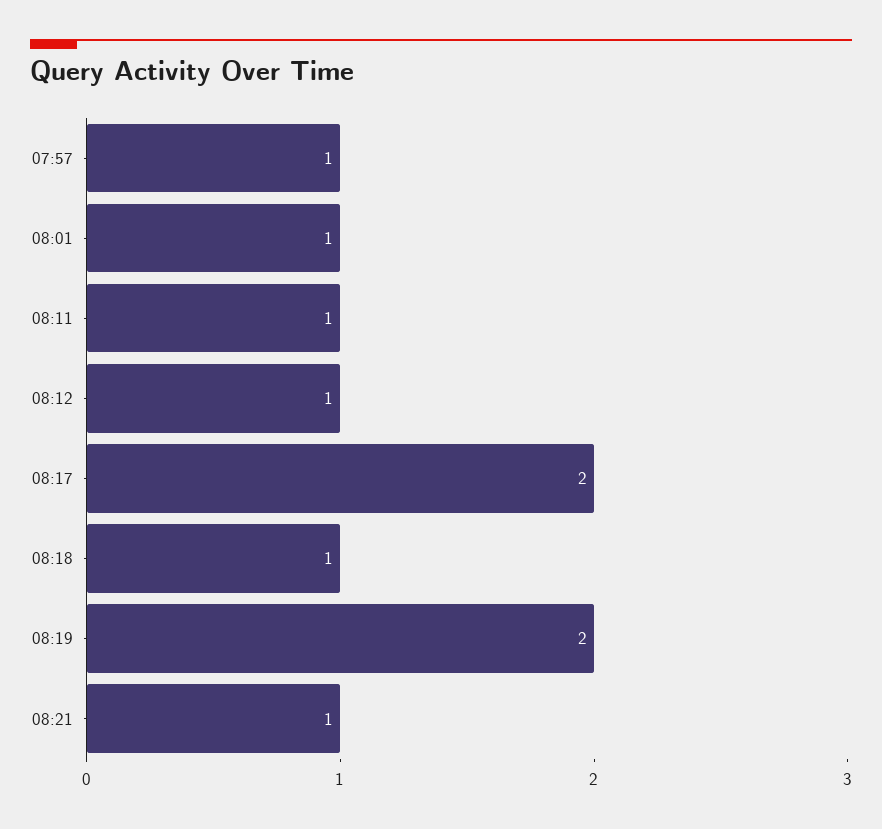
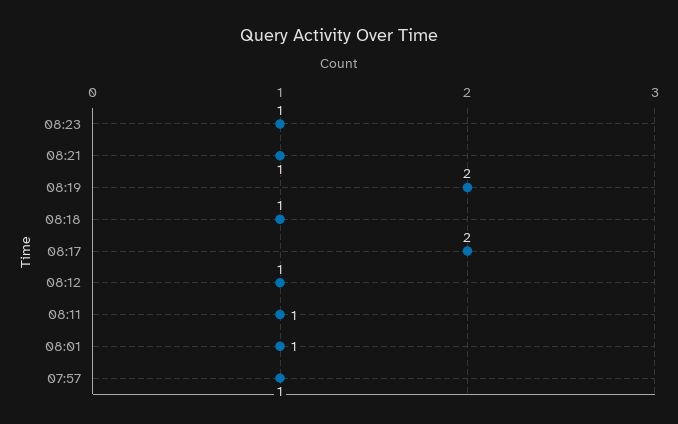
08:23: none -> 1

